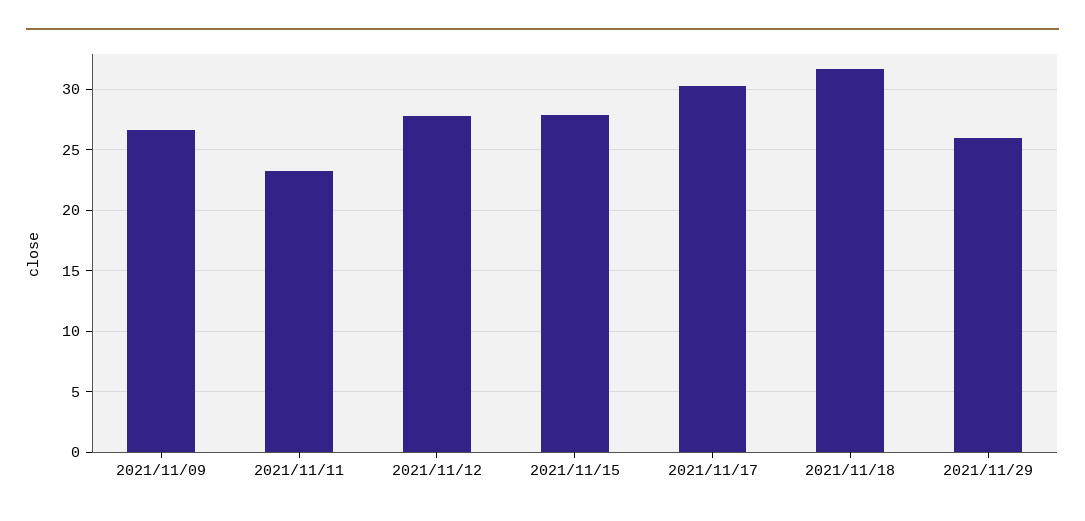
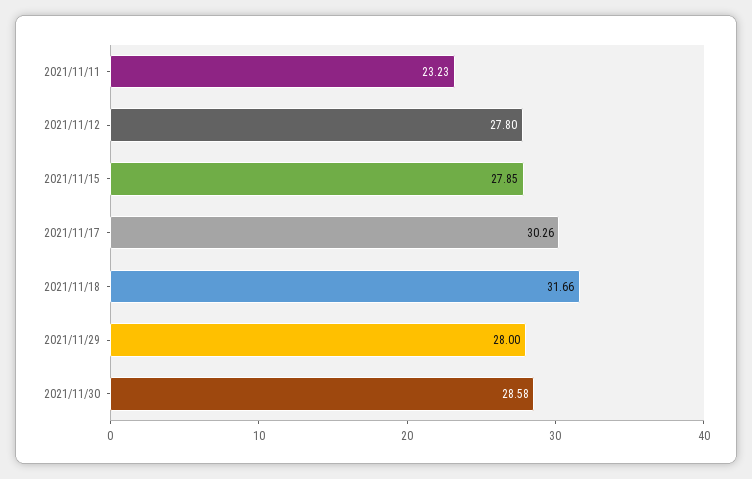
2021/11/09: 26.5 -> none
2021/11/29: 26 -> 28
2021/11/30: none -> 28.58

